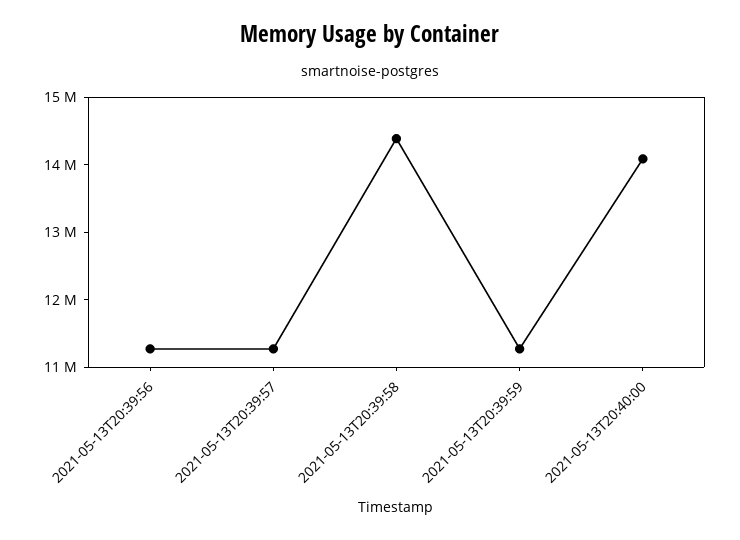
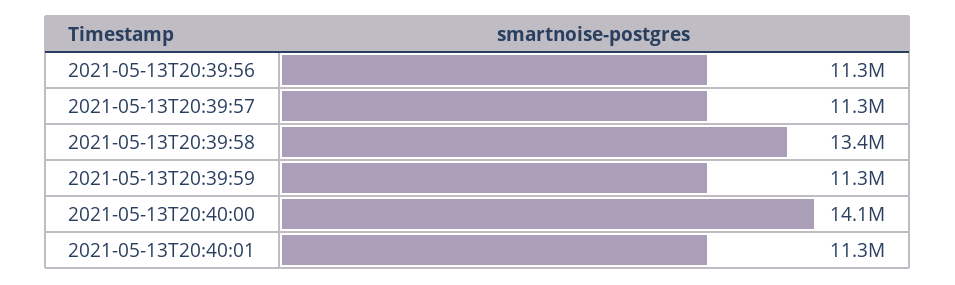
2021-05-13T20:39:58: 14400000 -> 13400000
2021-05-13T20:40:01: none -> 11300000

